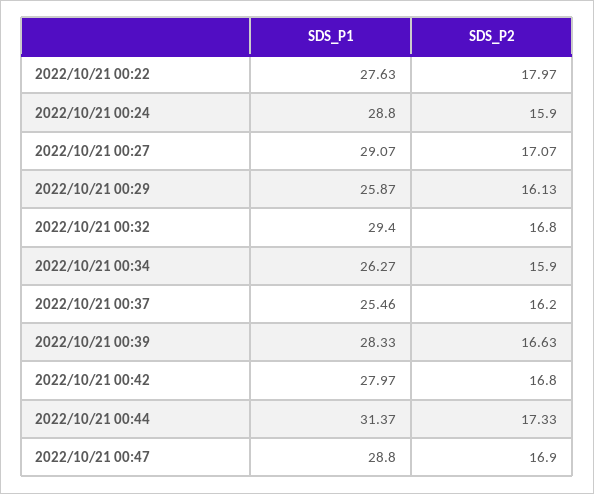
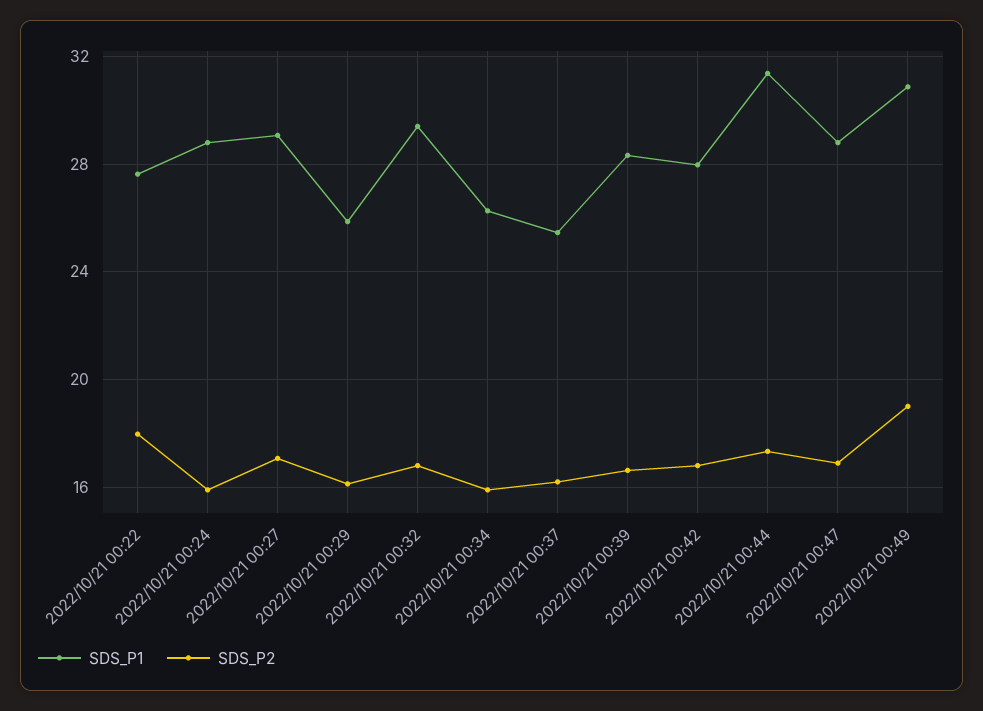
SDS_P1, 2022/10/21 00:49: none -> 31
SDS_P2, 2022/10/21 00:49: none -> 19

